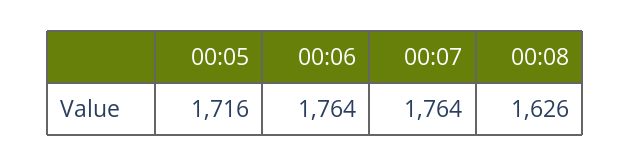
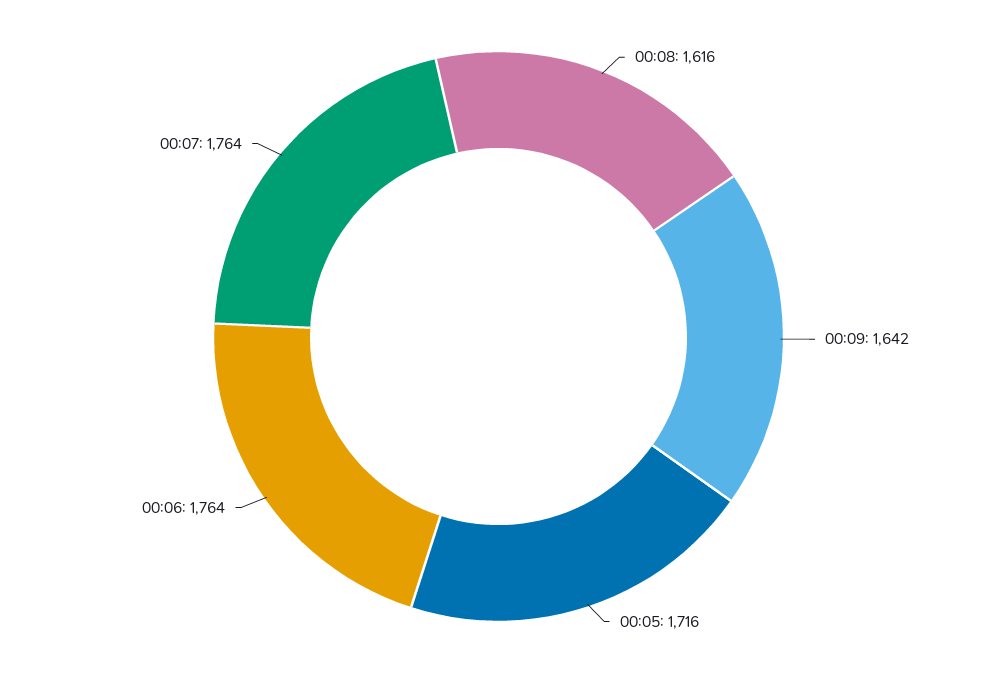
00:08: 1626 -> 1616
00:09: none -> 1642

